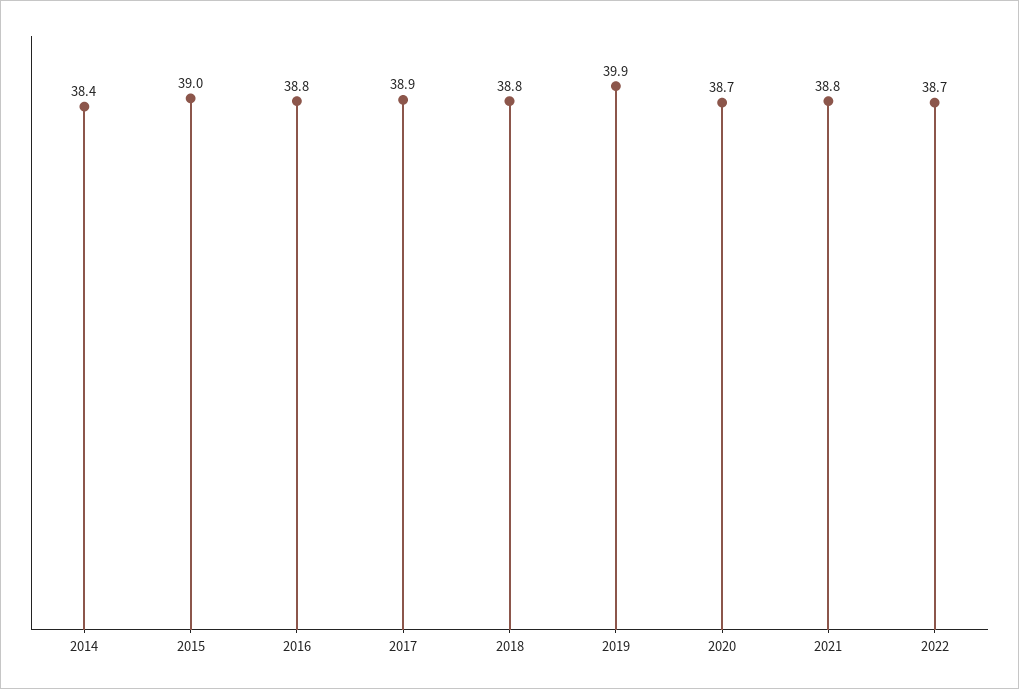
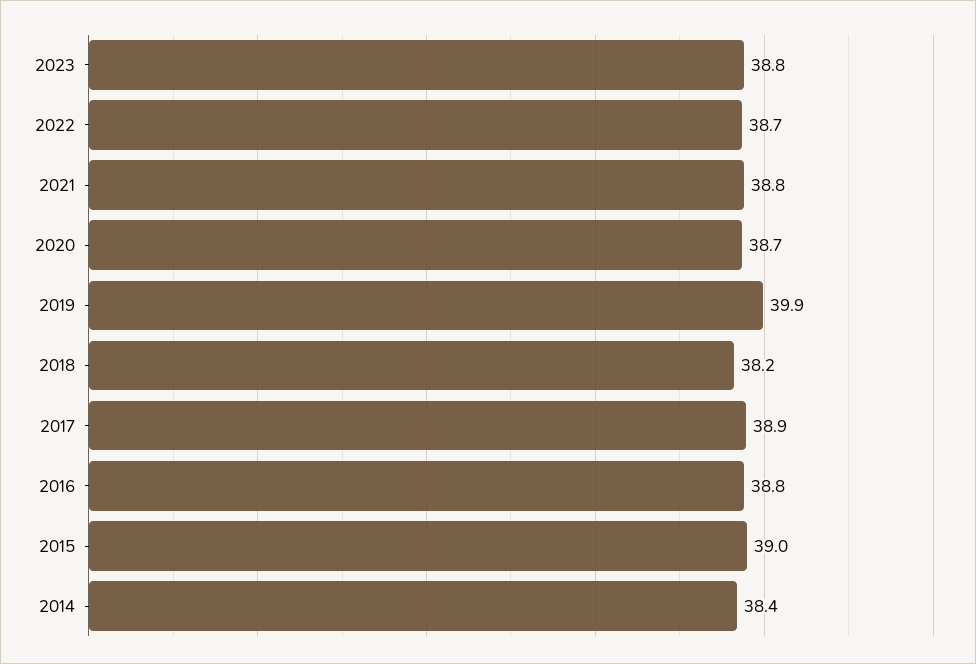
2018: 38.8 -> 38.2
2023: none -> 38.8

